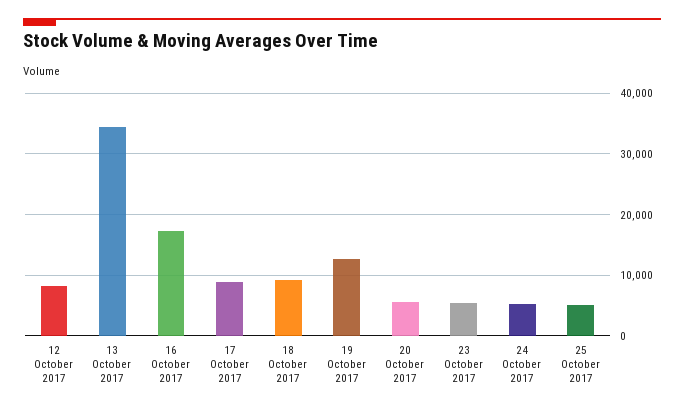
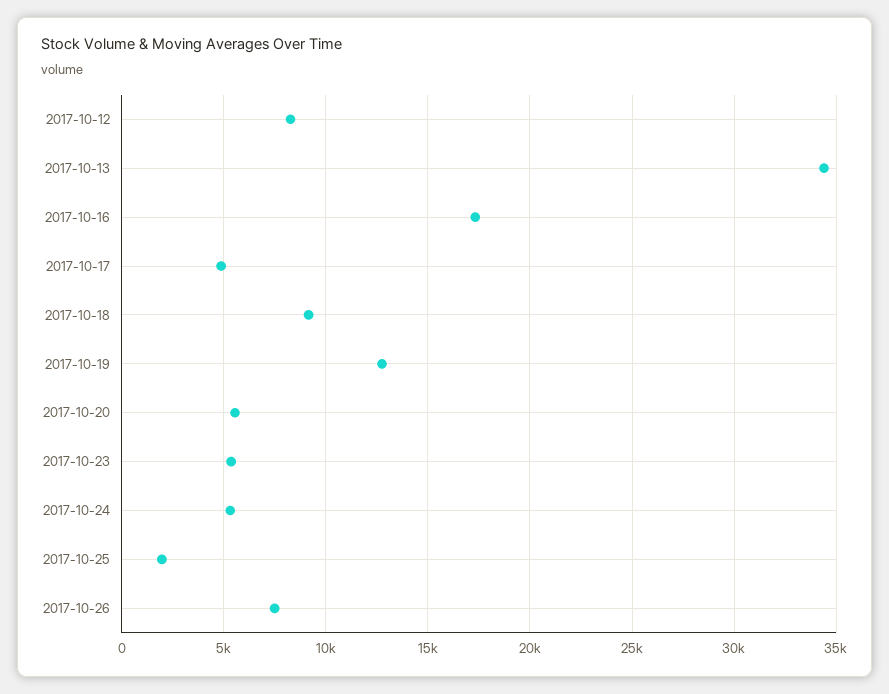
17 October 2017: 9000 -> 5000
25 October 2017: 5000 -> 2000
2017-10-26: none -> 7500

